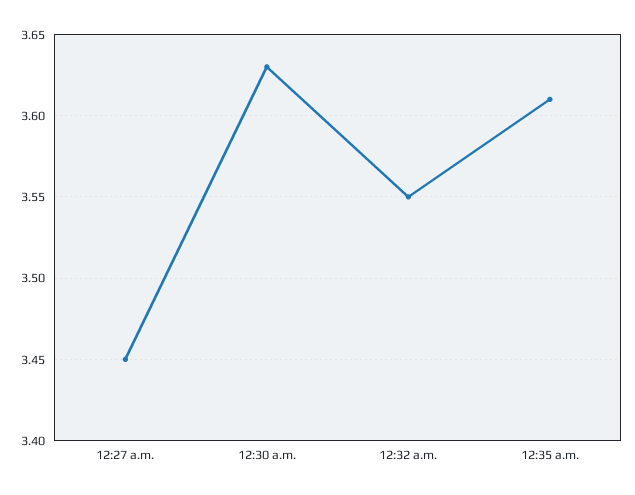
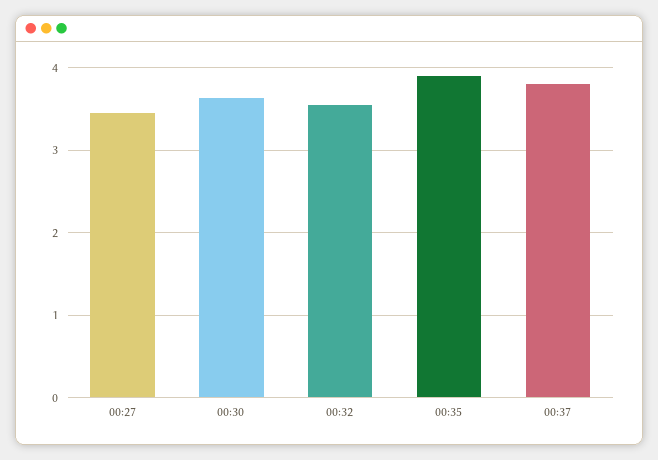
12:35 a.m.: 3.61 -> 3.9
00:37: none -> 3.8

